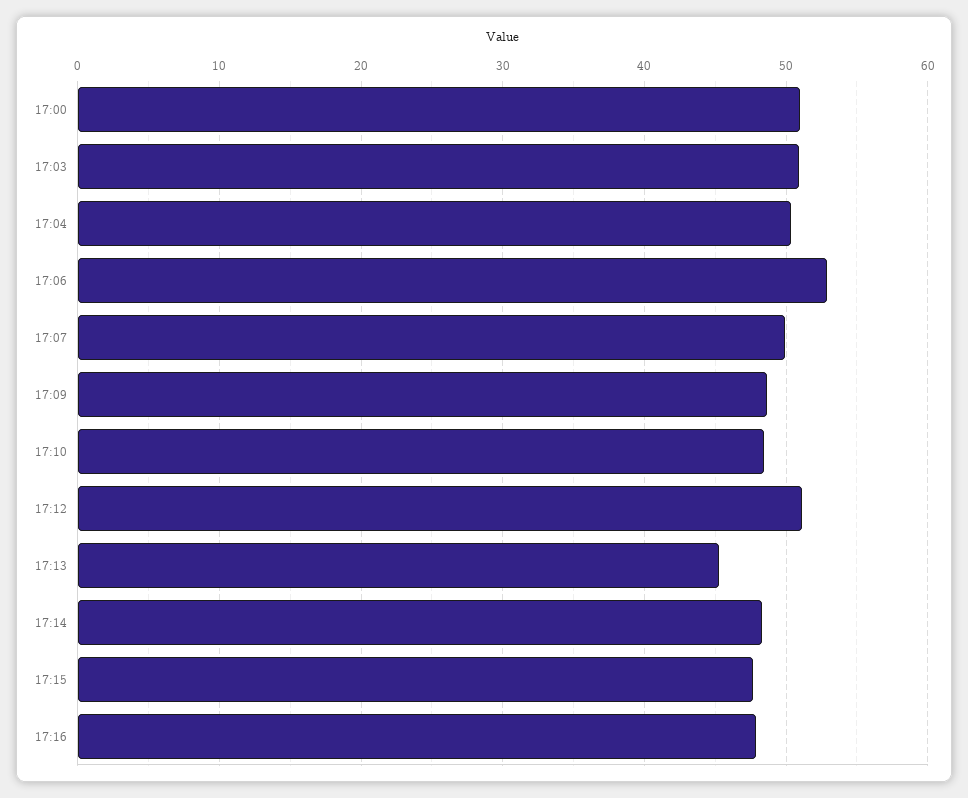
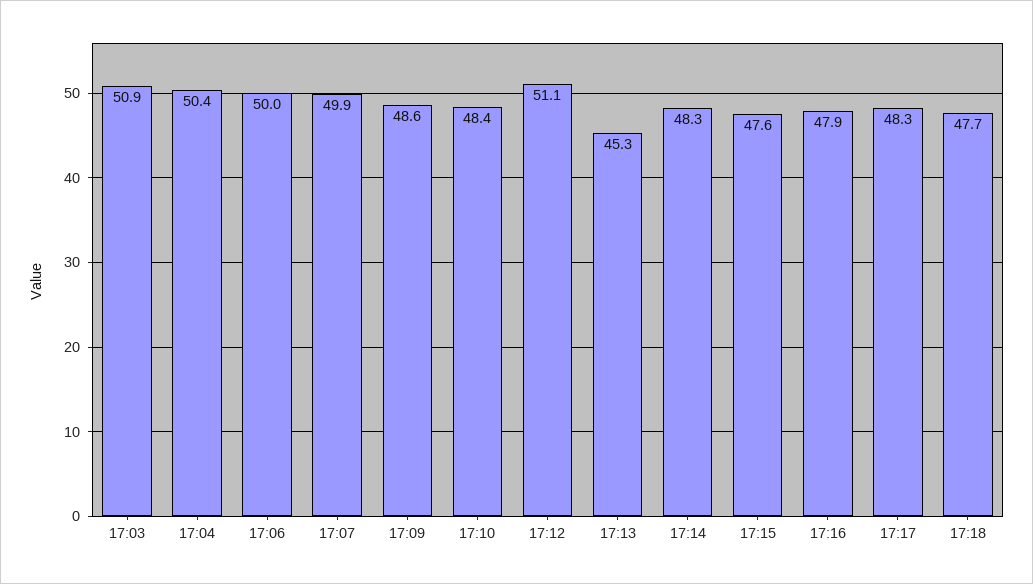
17:00: 51 -> none
17:06: 53 -> 50
17:17: none -> 48.3
17:18: none -> 47.7

